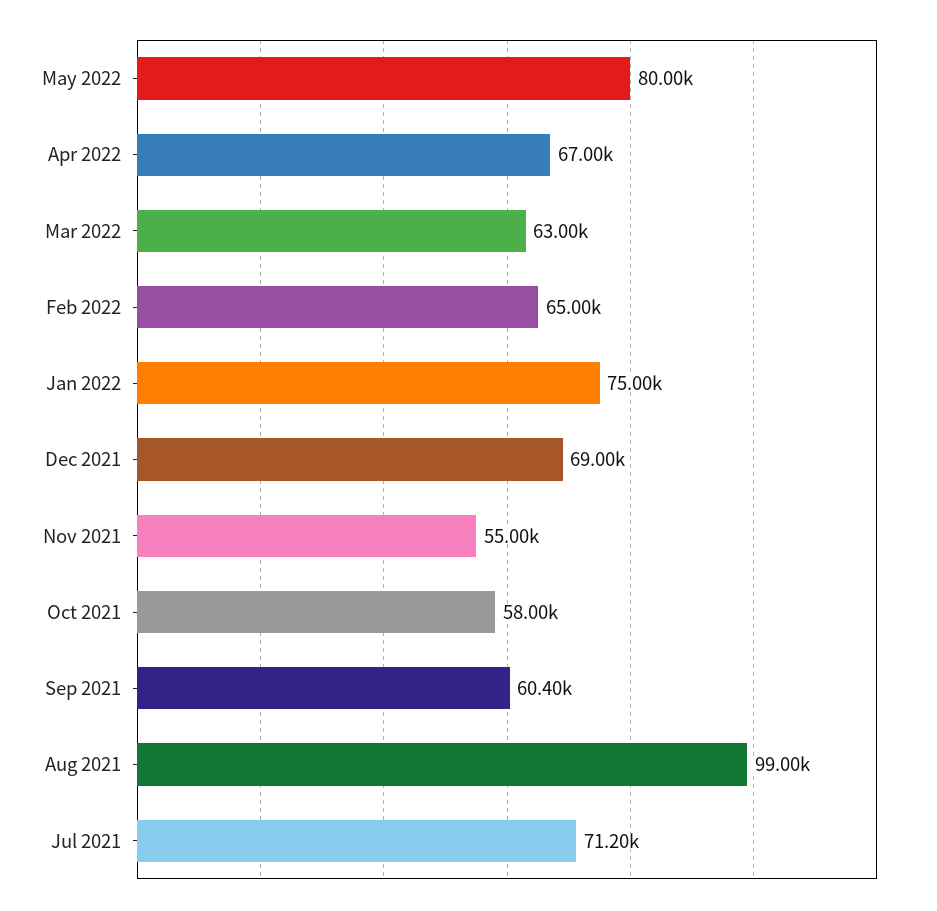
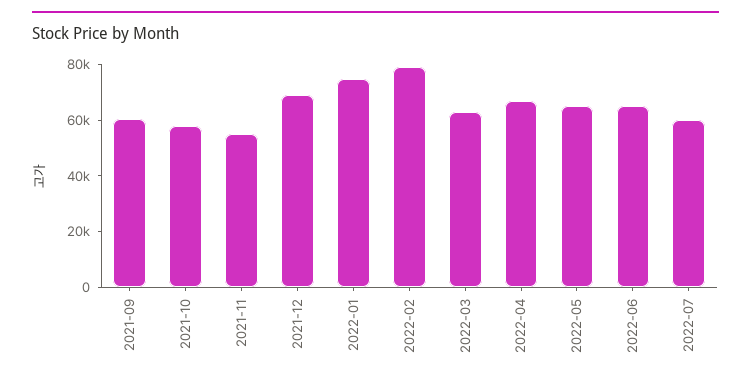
May 2022: 80000 -> 65000
Feb 2022: 65000 -> 80000
Aug 2021: 99000 -> none
Jul 2021: 71200 -> none
2022-06: none -> 65000
2022-07: none -> 60000

